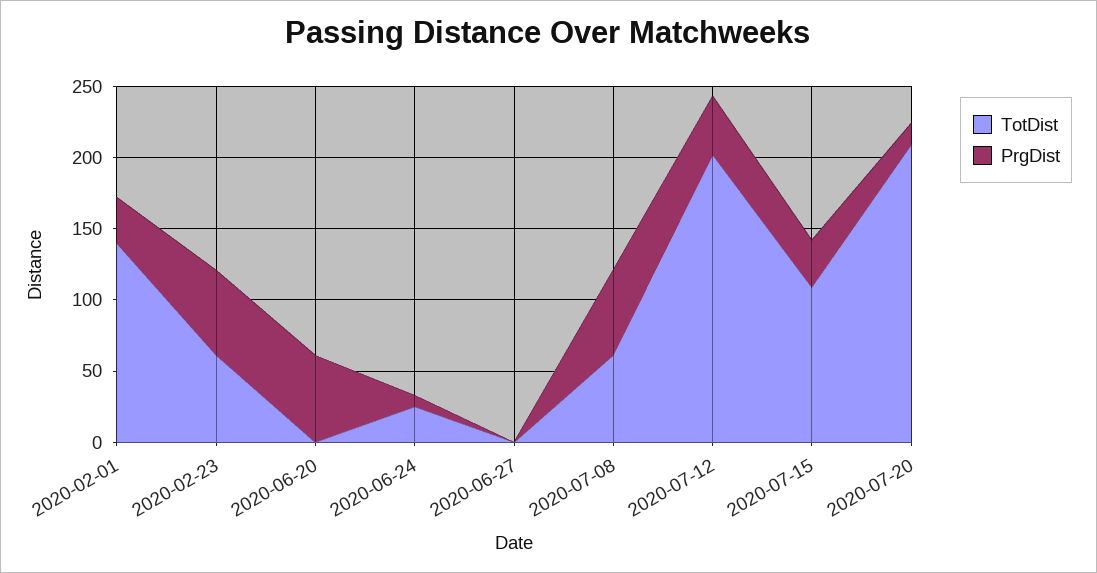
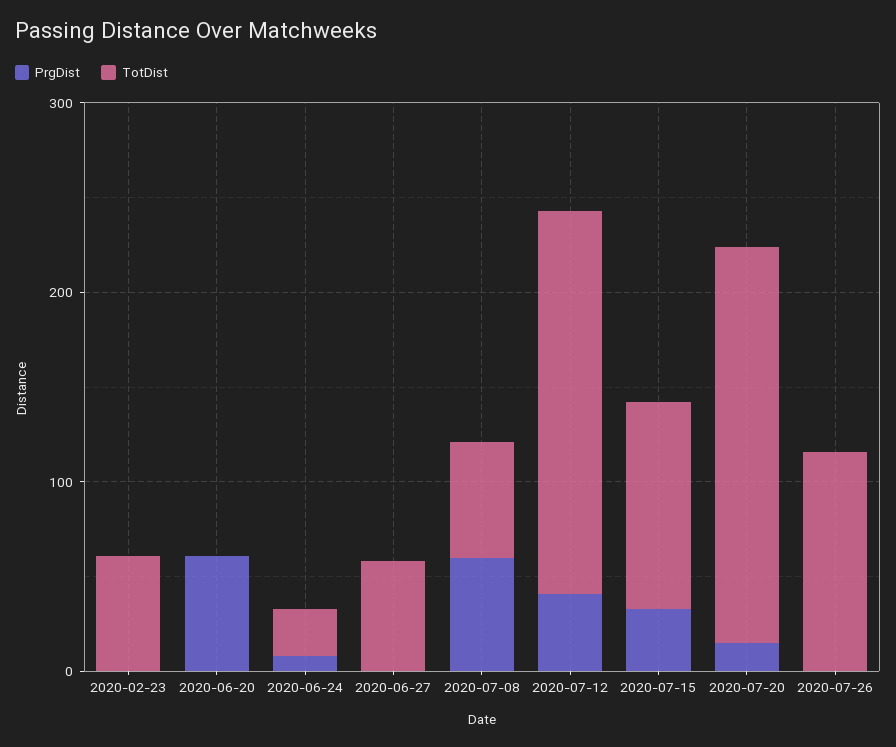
TotDist, 2020-02-01: 140 -> none
PrgDist, 2020-02-01: 30 -> none
PrgDist, 2020-02-23: 60 -> 0
TotDist, 2020-06-27: 0 -> 60
PrgDist, 2020-07-26: none -> 0
TotDist, 2020-07-26: none -> 120

